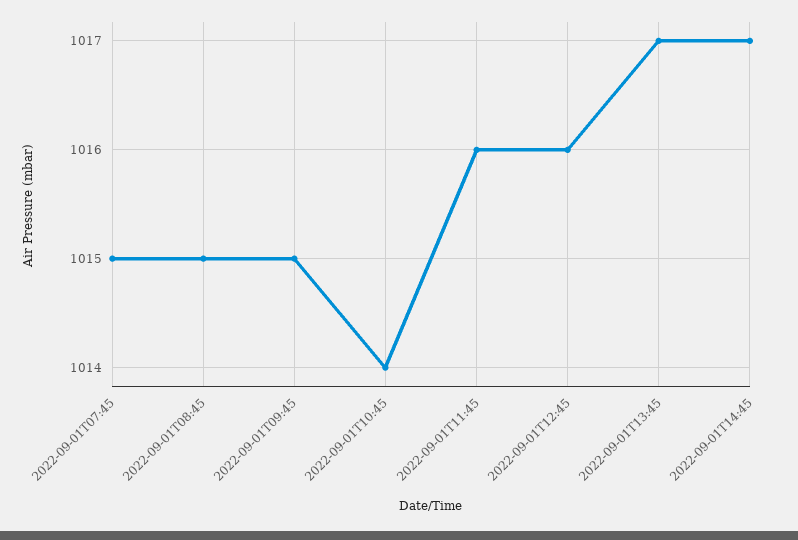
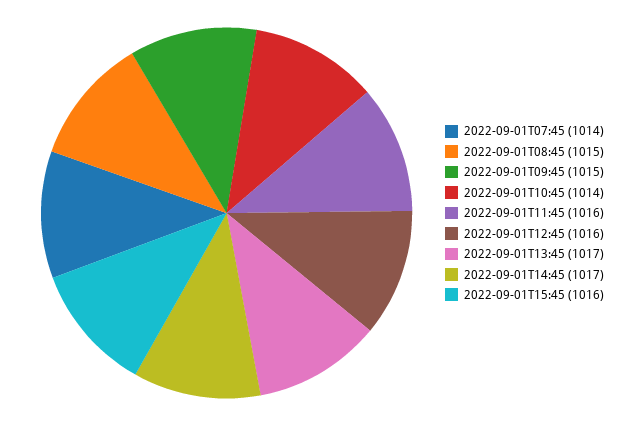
2022-09-01T07:45: 1015 -> 1014
2022-09-01T15:45: none -> 1016

